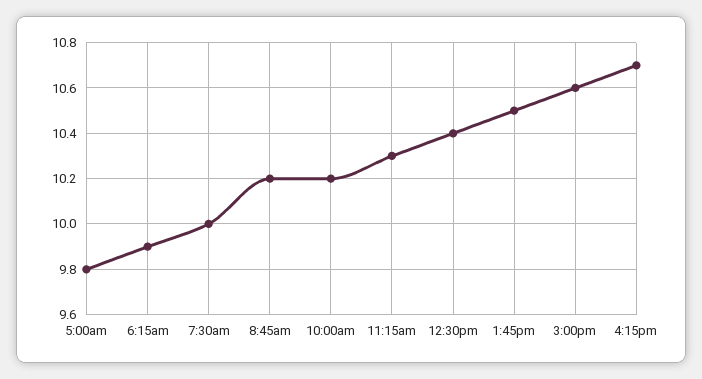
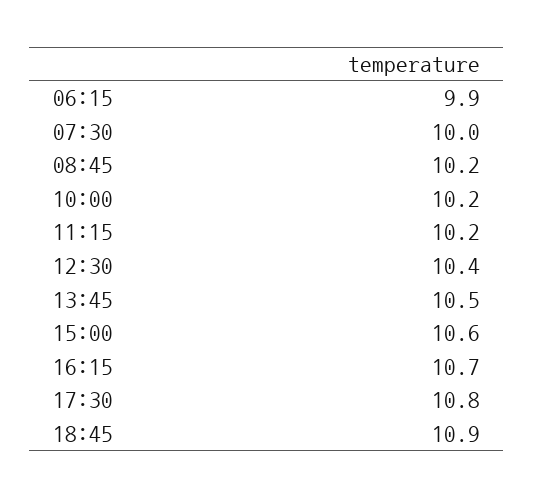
5:00am: 9.8 -> none
11:15am: 10.3 -> 10.2
17:30: none -> 10.8
18:45: none -> 10.9

